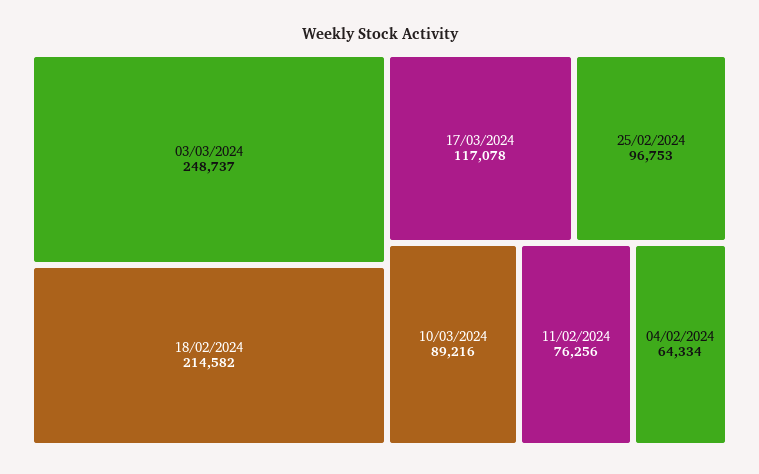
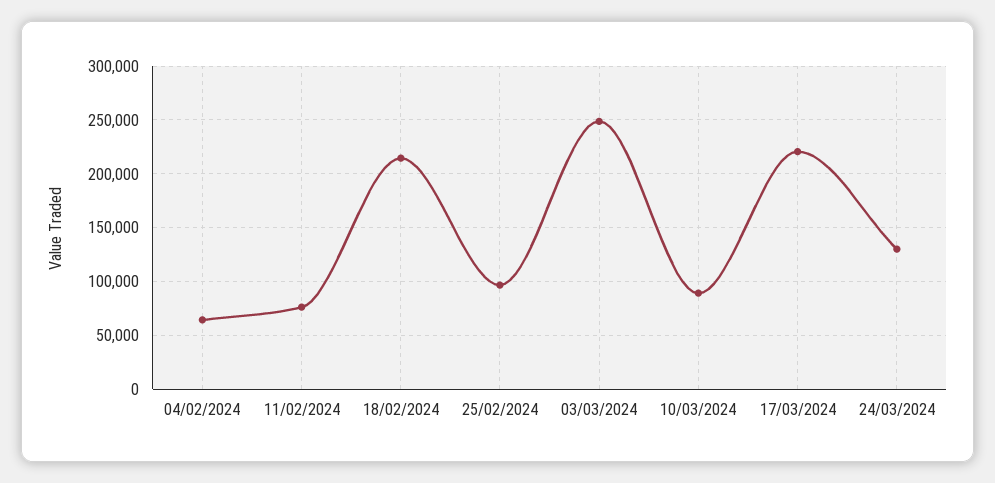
17/03/2024: 117078 -> 220000
24/03/2024: none -> 130000

